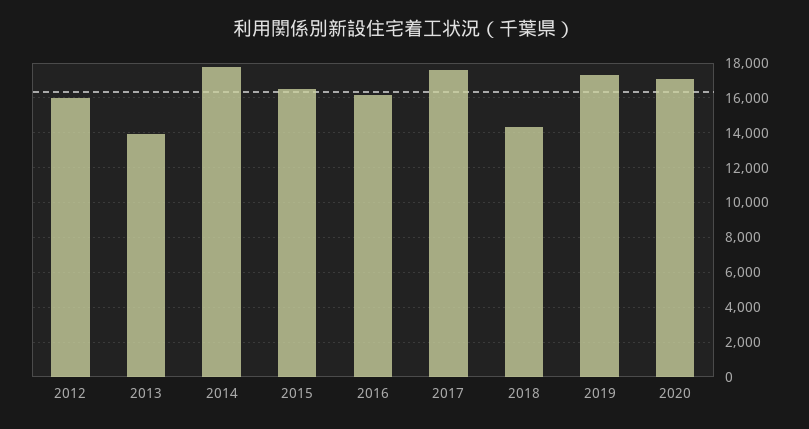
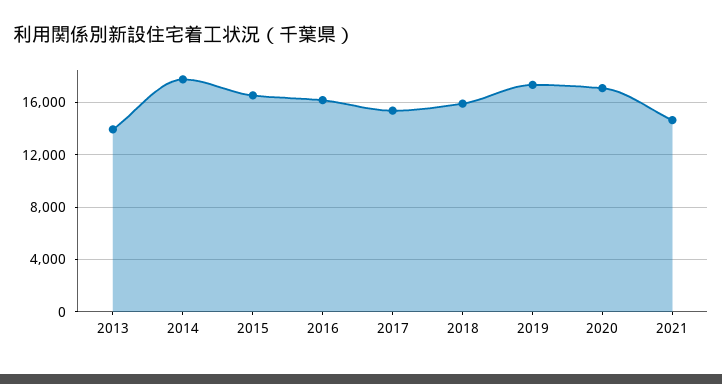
2012: 16000 -> none
2017: 17500 -> 15500
2018: 14500 -> 16000
2021: none -> 14500

